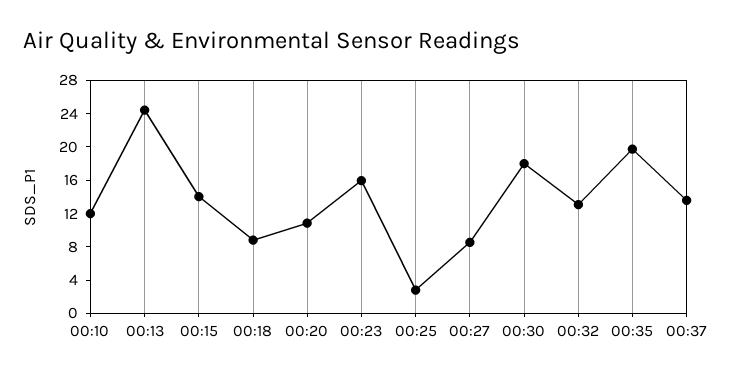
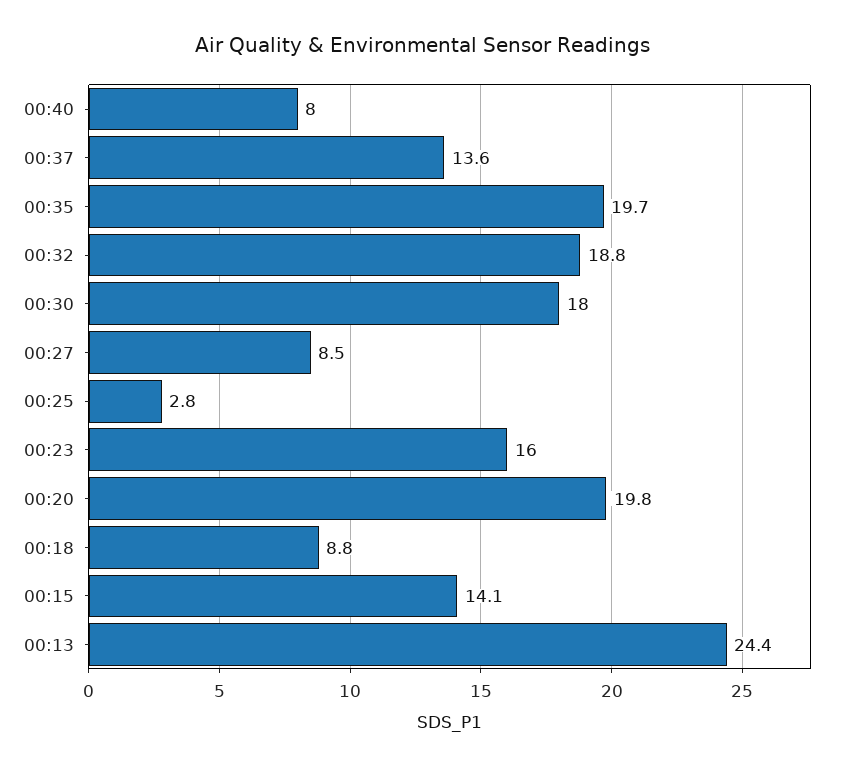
00:10: 12 -> none
00:20: 11 -> 19.8
00:32: 13 -> 18.8
00:40: none -> 8

